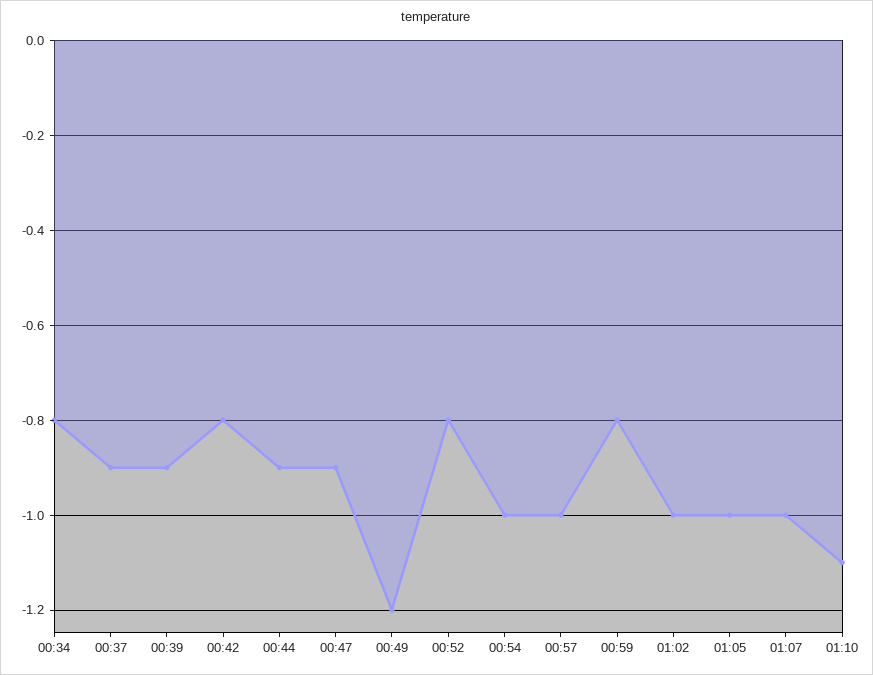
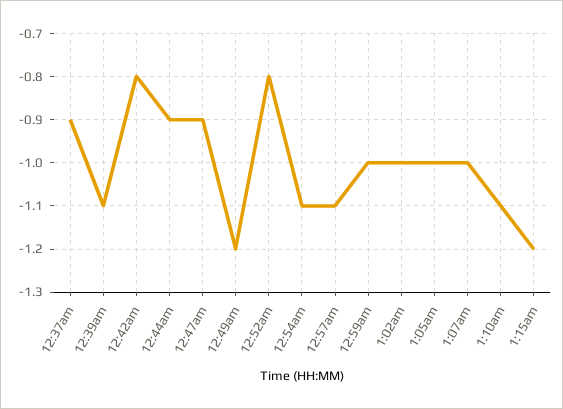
00:34: -0.8 -> none
00:39: -0.9 -> -1.1
00:54: -1 -> -1.1
00:57: -1 -> -1.1
00:59: -0.8 -> -1
1:15am: none -> -1.2

